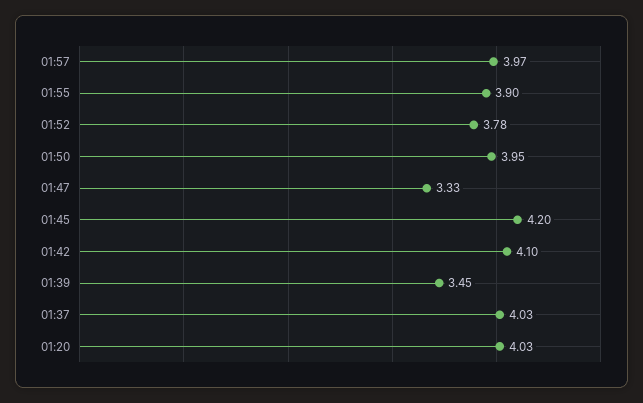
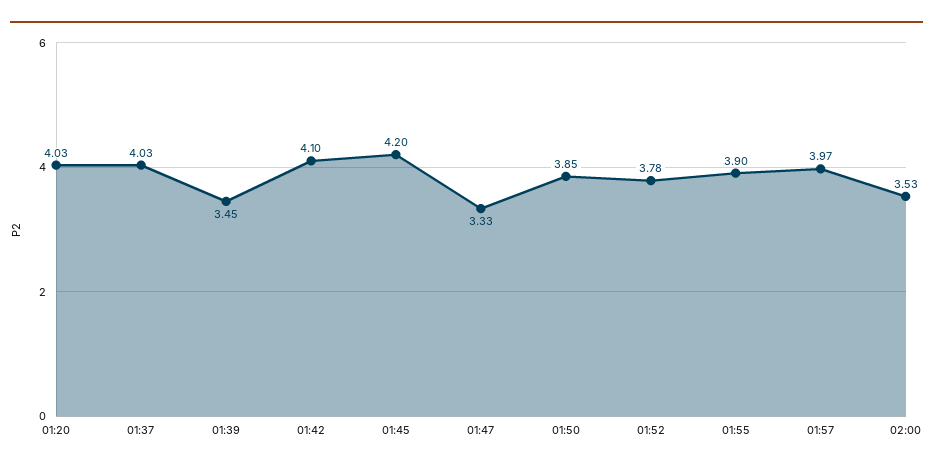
01:50: 3.95 -> 3.85
02:00: none -> 3.53

